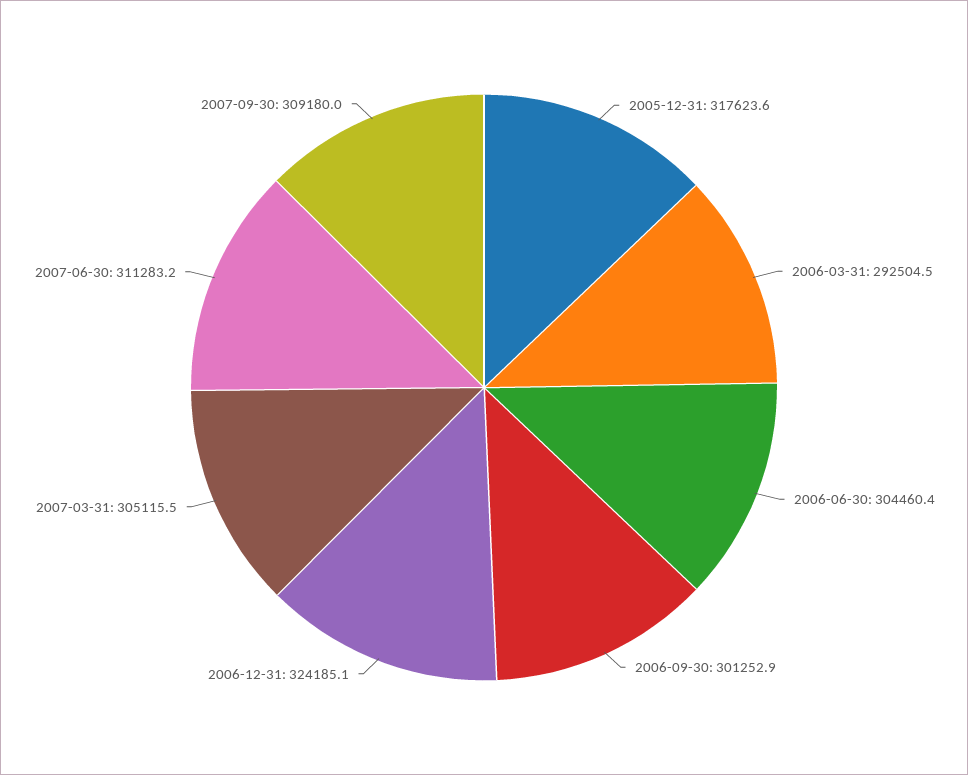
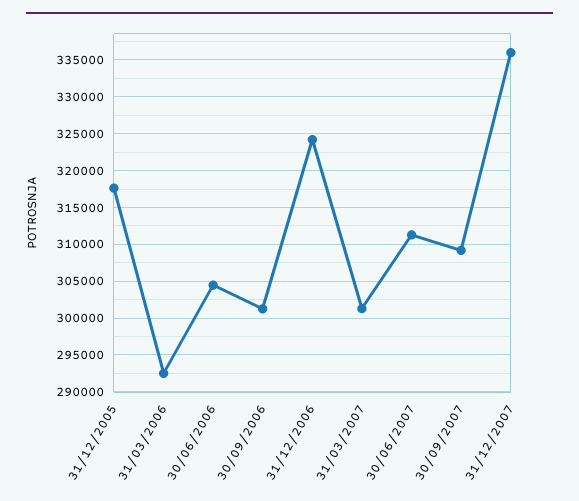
2007-03-31: 305115.5 -> 301000
31/12/2007: none -> 336000

